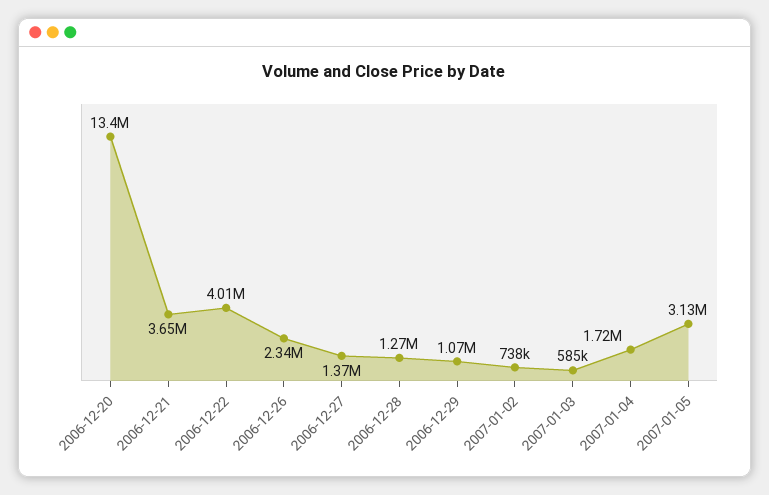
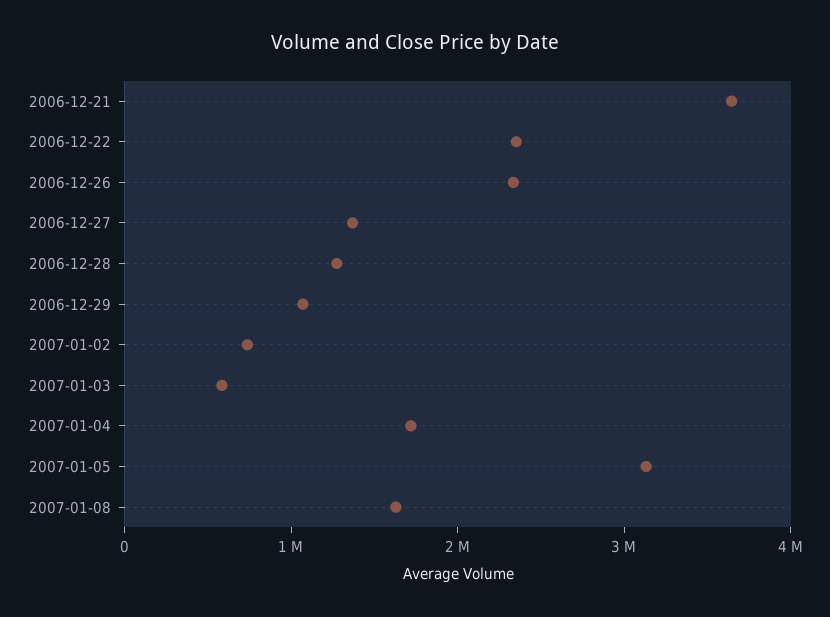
2006-12-20: 13400000 -> none
2006-12-22: 4010000 -> 2400000
2007-01-08: none -> 1600000

